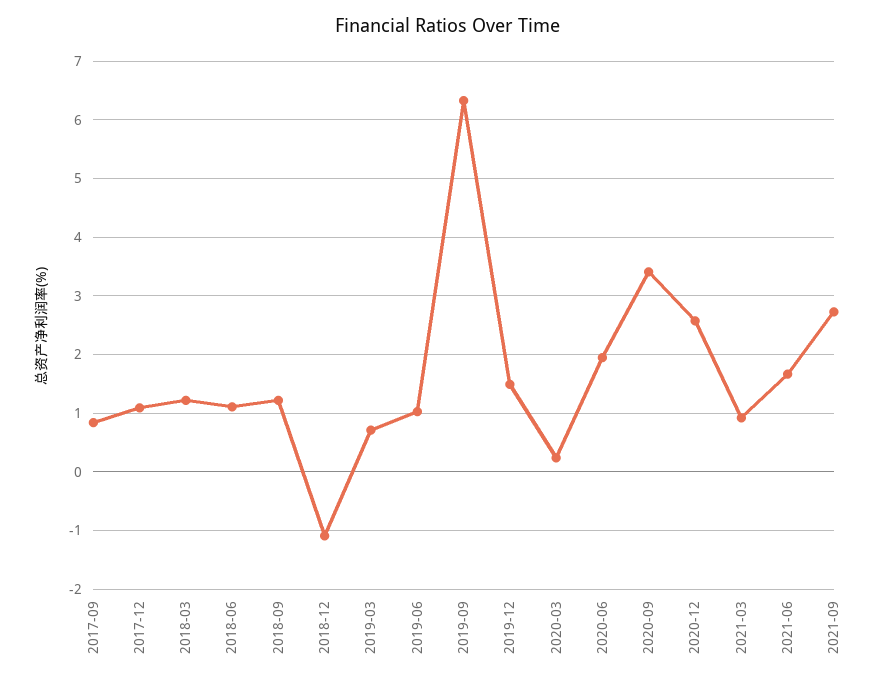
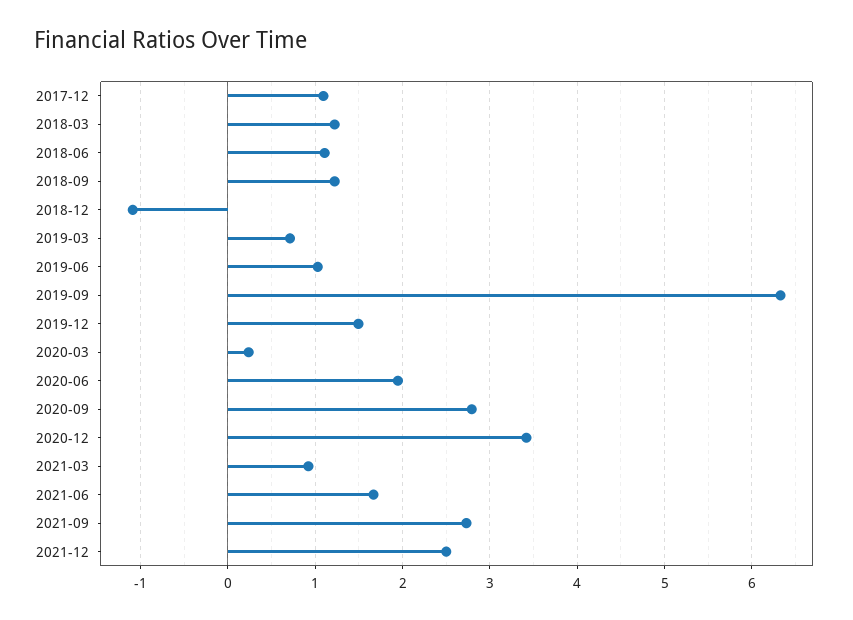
2017-09: 0.8 -> none
2020-09: 3.4 -> 2.8
2020-12: 2.6 -> 3.4
2021-12: none -> 2.5

